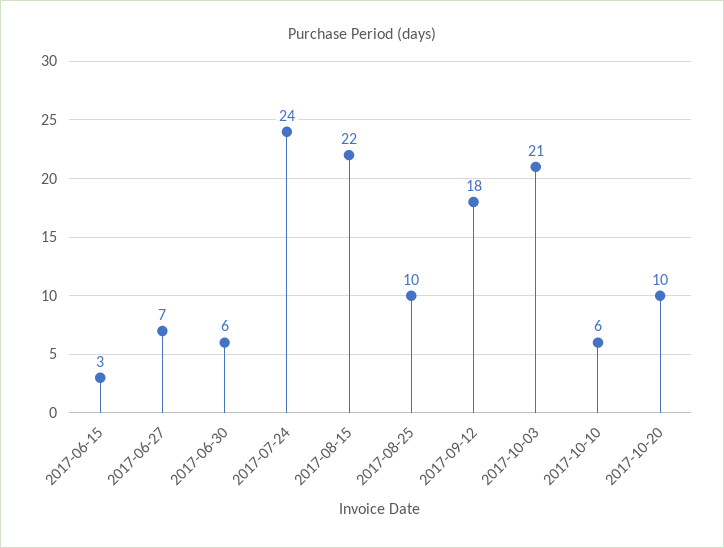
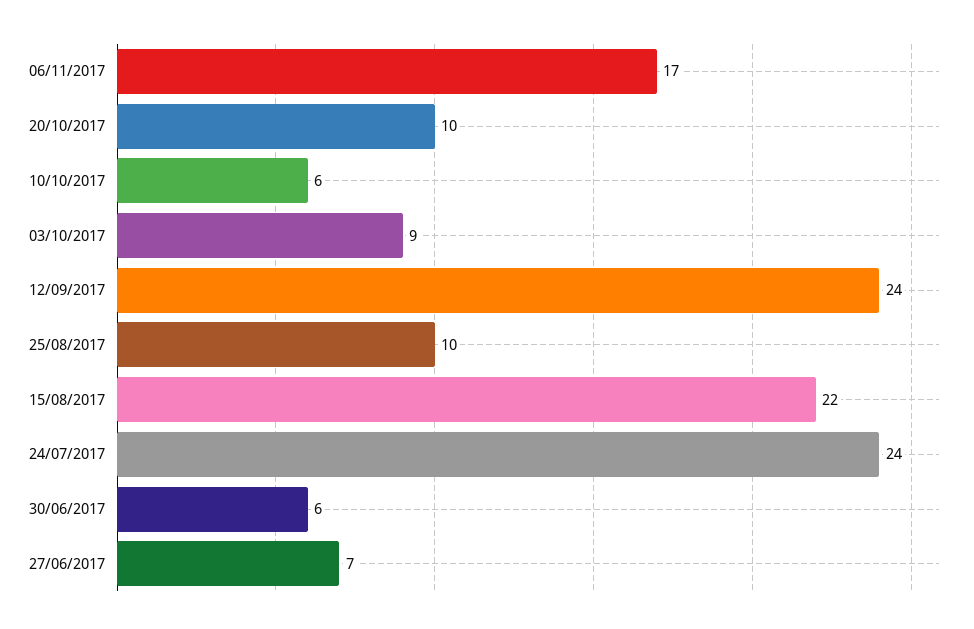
2017-06-15: 3 -> none
2017-09-12: 18 -> 24
2017-10-03: 21 -> 9
06/11/2017: none -> 17

